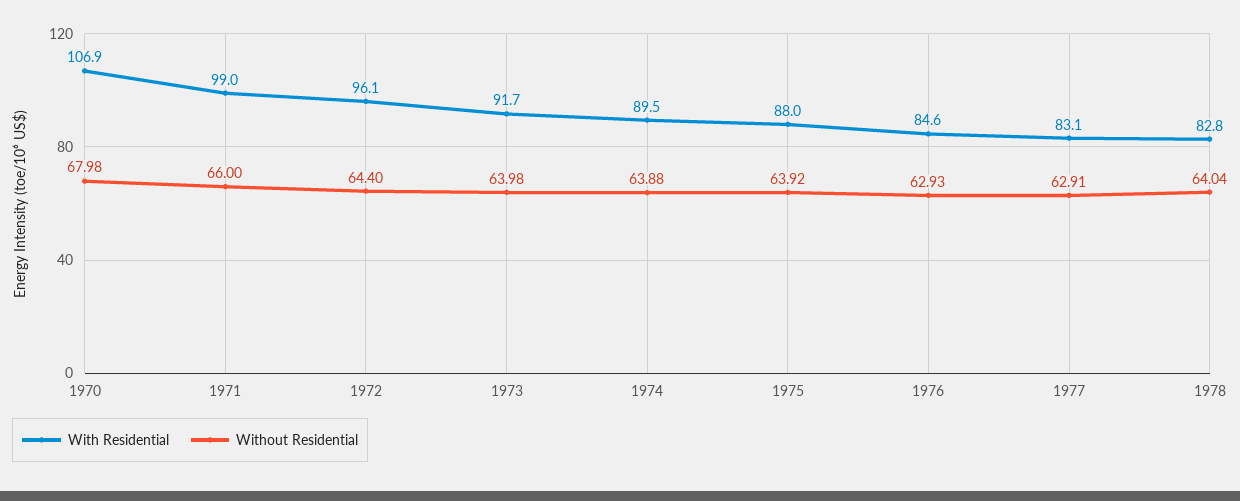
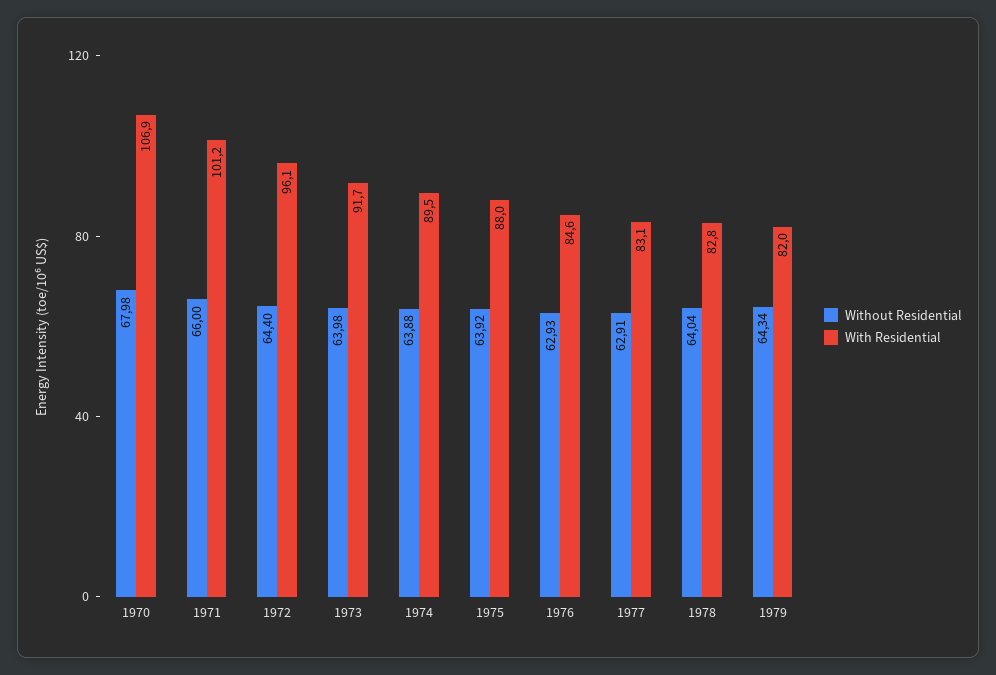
With Residential, 1971: 99 -> 101.2
Without Residential, 1979: none -> 64.34
With Residential, 1979: none -> 82

